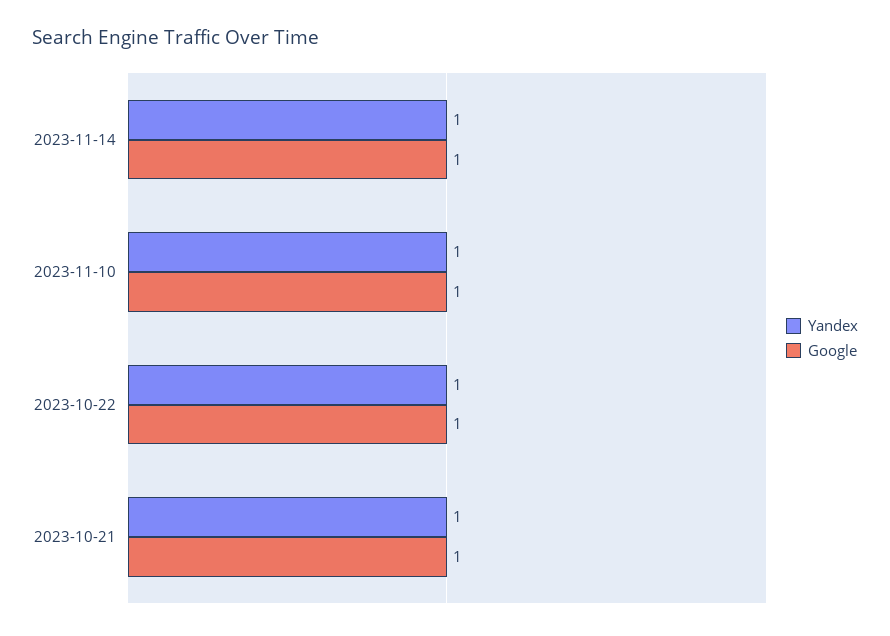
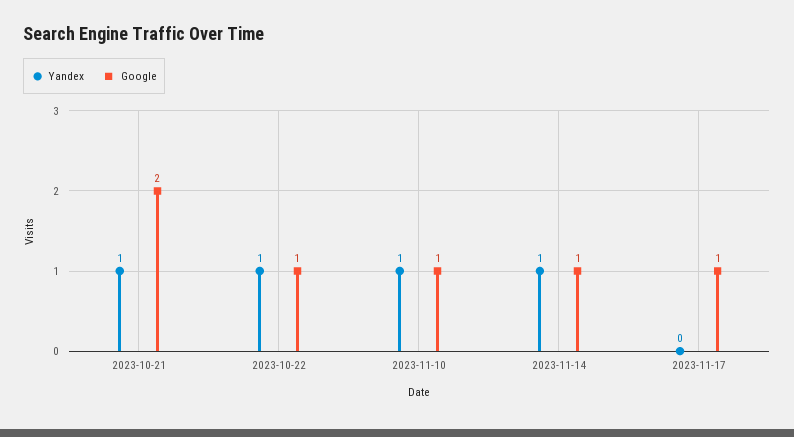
Google, 2023-10-21: 1 -> 2
Yandex, 2023-11-17: none -> 0
Google, 2023-11-17: none -> 1

